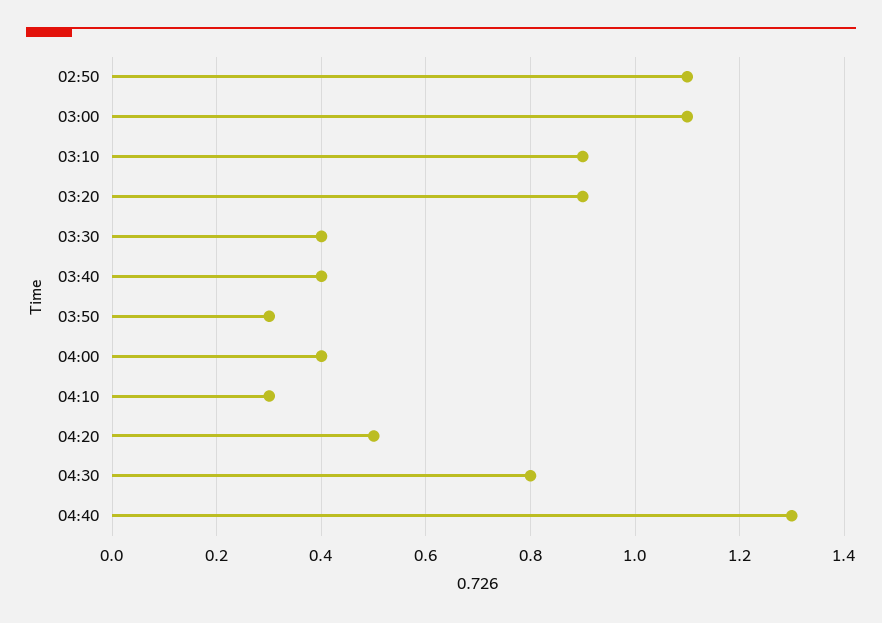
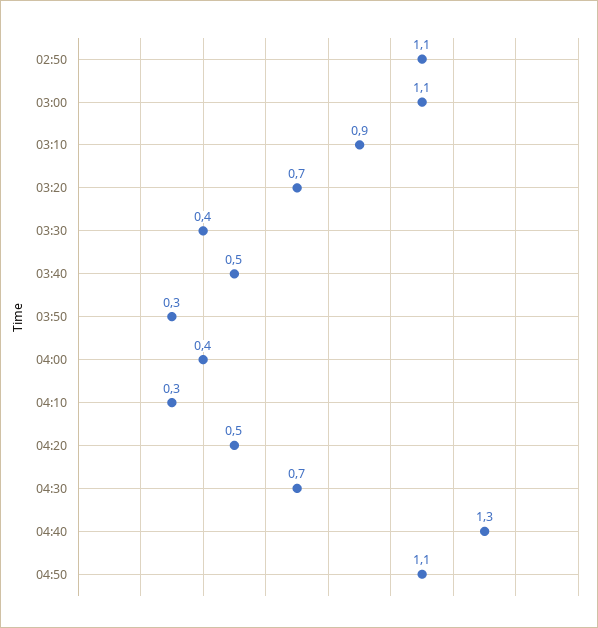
03:20: 0.9 -> 0.7
03:40: 0.4 -> 0.5
04:30: 0.8 -> 0.7
04:50: none -> 1.1

